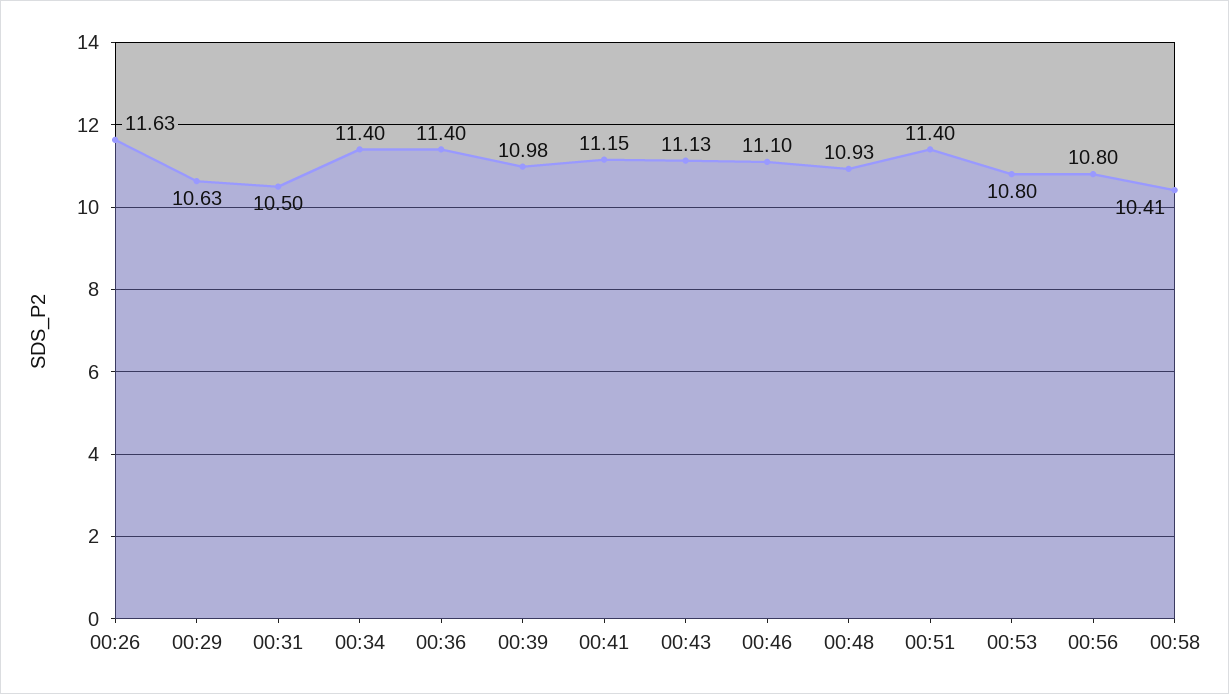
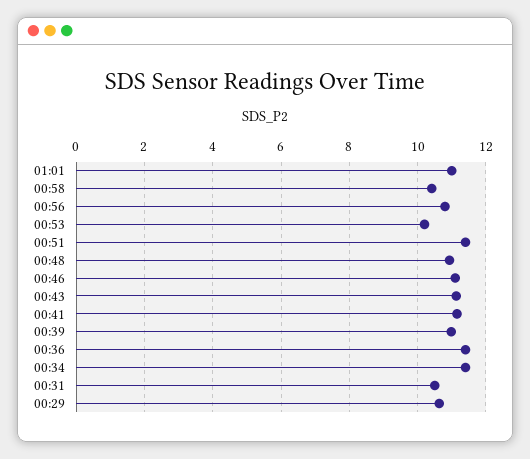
00:26: 11.63 -> none
00:53: 10.8 -> 10.2
01:01: none -> 11

